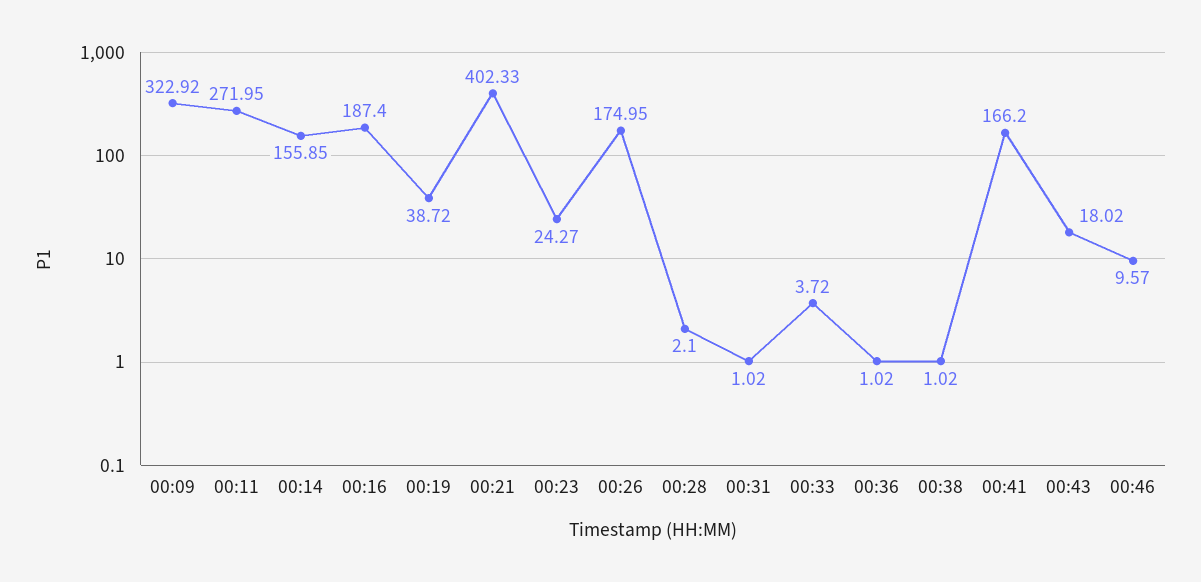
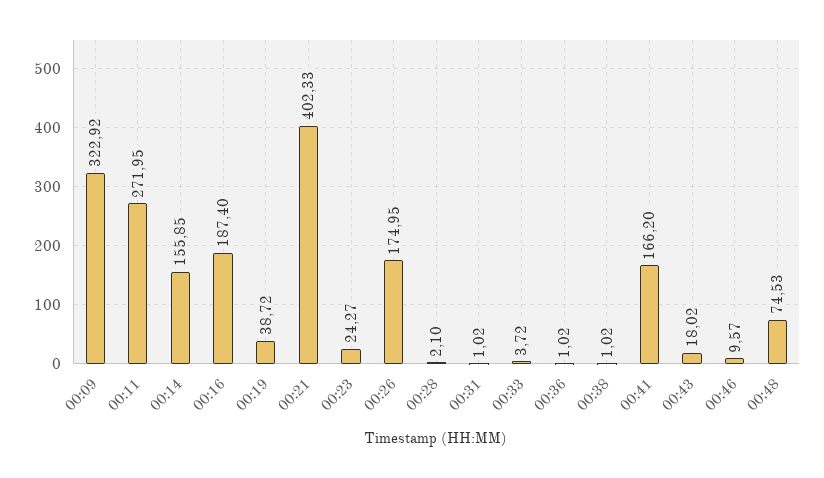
00:48: none -> 74.53

